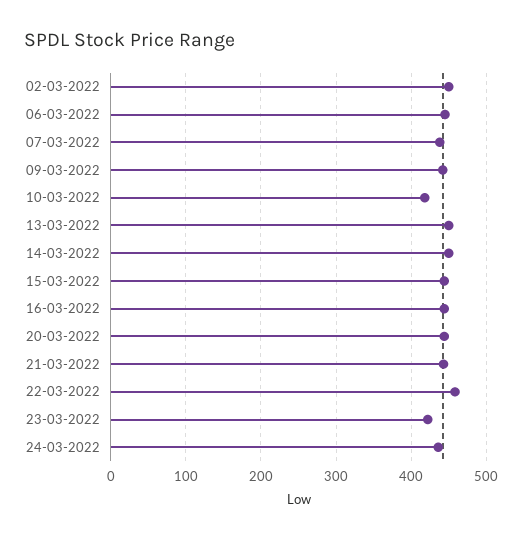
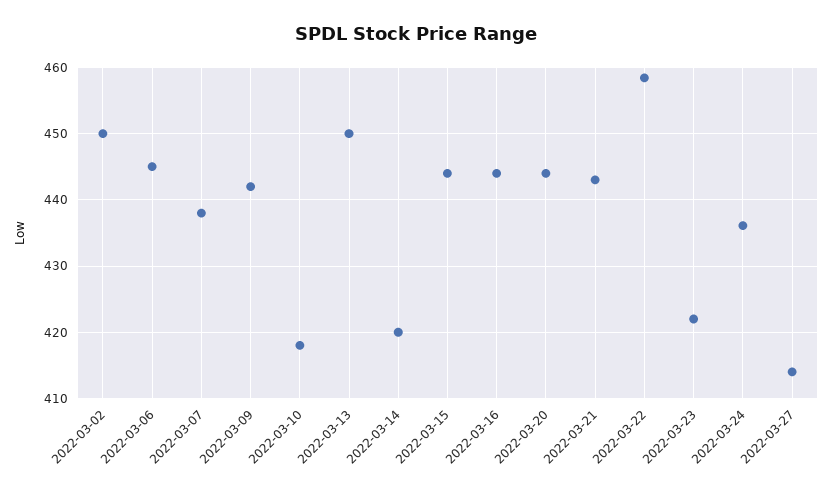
14-03-2022: 450 -> 420
2022-03-27: none -> 414

